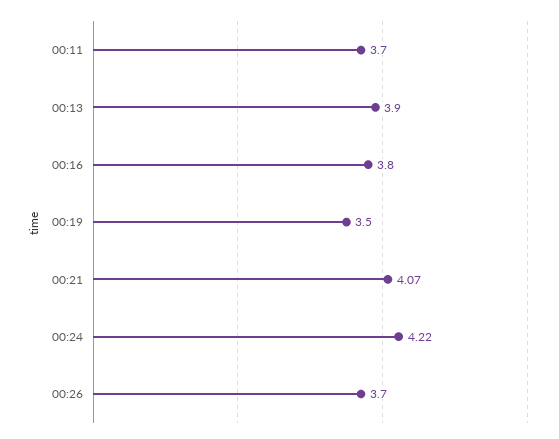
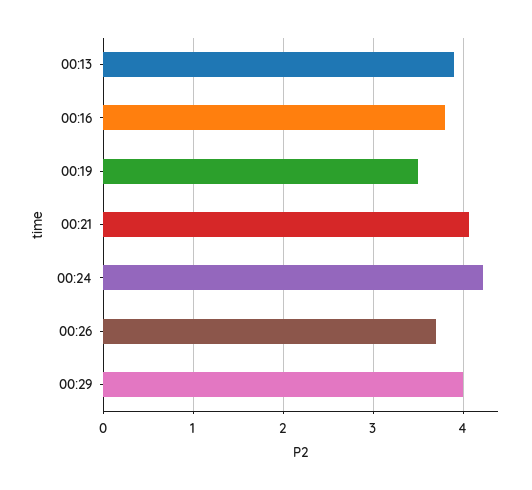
00:11: 3.7 -> none
00:29: none -> 4

